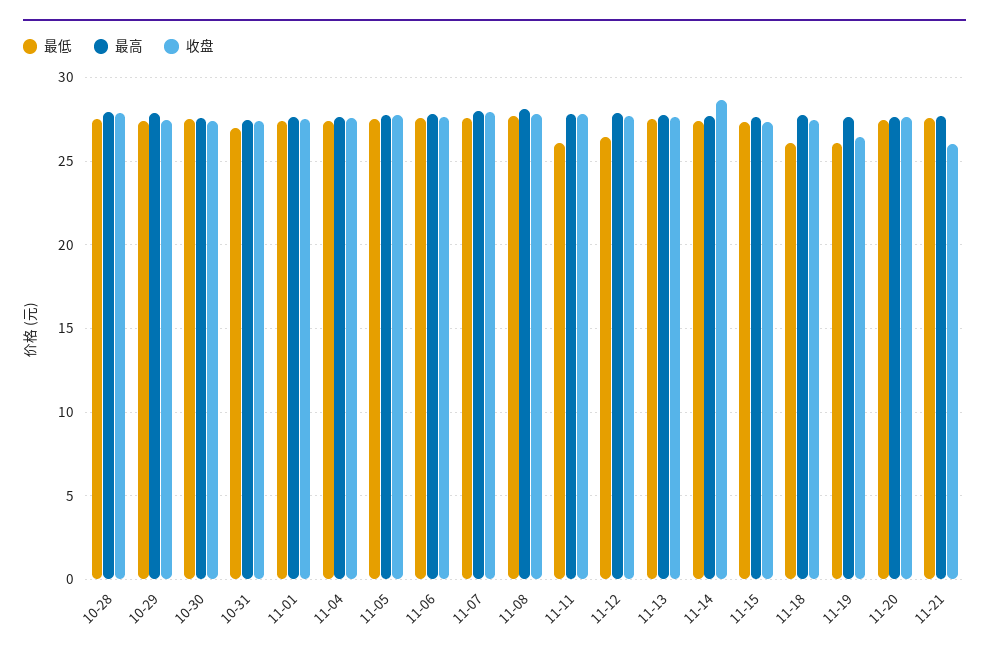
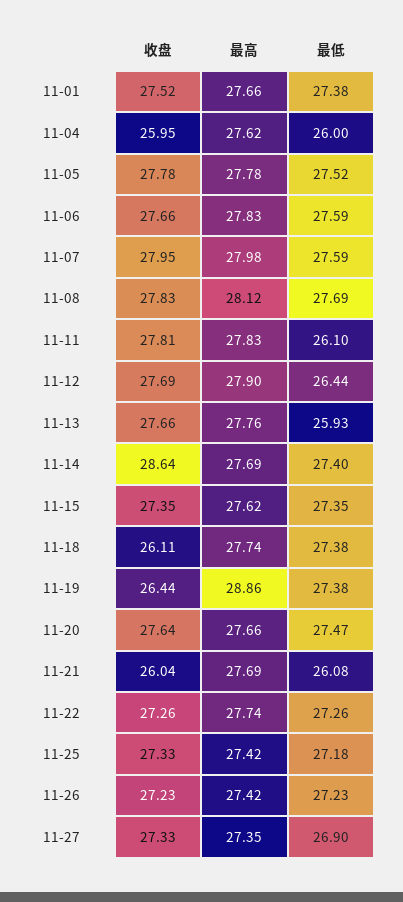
最低, 10-28: 27.5 -> none
最高, 10-28: 28 -> none
收盘, 10-28: 28 -> none
最低, 10-29: 27.5 -> none
最高, 10-29: 28 -> none
收盘, 10-29: 27.5 -> none
最低, 10-30: 27.5 -> none
最高, 10-30: 27.5 -> none
收盘, 10-30: 27.5 -> none
最低, 10-31: 27 -> none
最高, 10-31: 27.5 -> none
收盘, 10-31: 27.5 -> none
最低, 11-04: 27.5 -> 26
收盘, 11-04: 27.5 -> 25.95
最低, 11-13: 27.5 -> 25.93
最低, 11-18: 26 -> 27.38
收盘, 11-18: 27.5 -> 26.11
最低, 11-19: 26 -> 27.38
最高, 11-19: 27.5 -> 28.86
最低, 11-21: 27.5 -> 26.08
收盘, 11-22: none -> 27.26
最高, 11-22: none -> 27.74
最低, 11-22: none -> 27.26
收盘, 11-25: none -> 27.33
最高, 11-25: none -> 27.42
最低, 11-25: none -> 27.18
收盘, 11-26: none -> 27.23
最高, 11-26: none -> 27.42
最低, 11-26: none -> 27.23
收盘, 11-27: none -> 27.33
最高, 11-27: none -> 27.35
最低, 11-27: none -> 26.9

